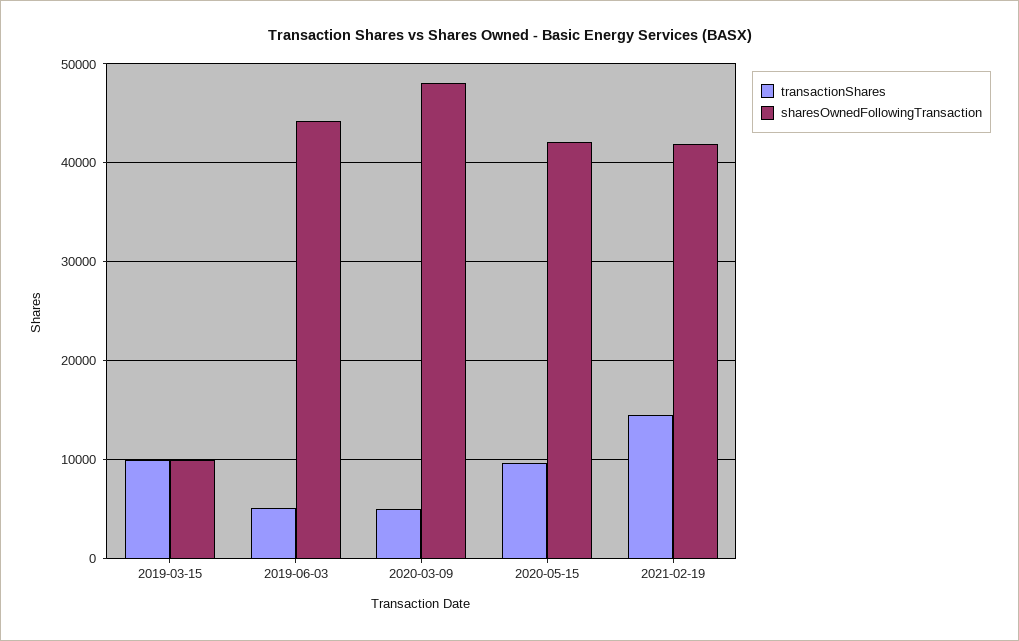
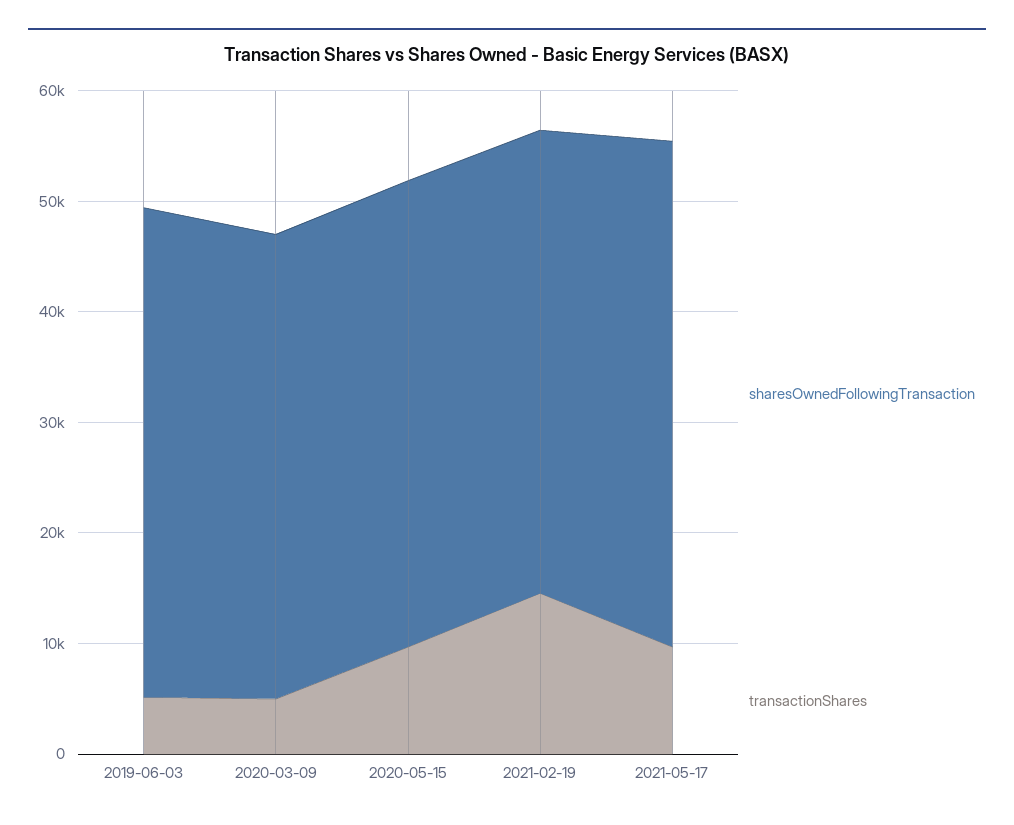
transactionShares, 2019-03-15: 10000 -> none
sharesOwnedFollowingTransaction, 2019-03-15: 10000 -> none
sharesOwnedFollowingTransaction, 2020-03-09: 48000 -> 42000
sharesOwnedFollowingTransaction, 2021-05-17: none -> 46000
transactionShares, 2021-05-17: none -> 10000

